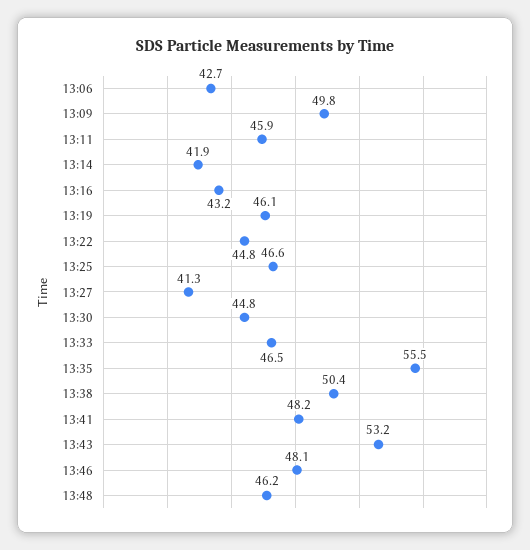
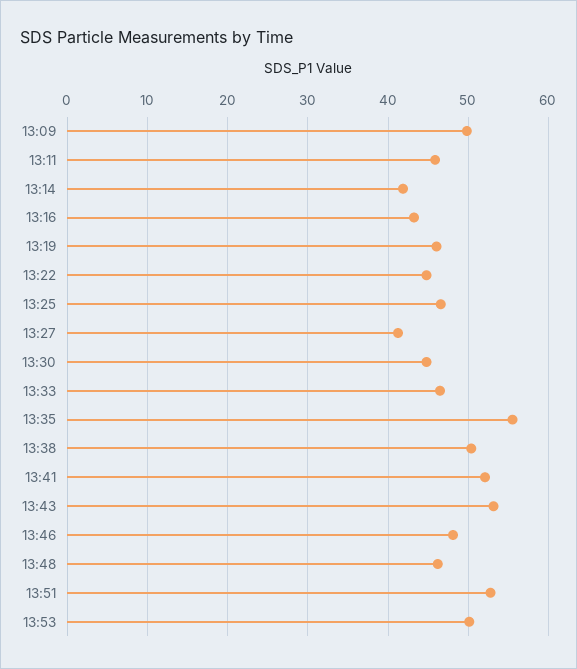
13:06: 42.7 -> none
13:41: 48.2 -> 52
13:51: none -> 53
13:53: none -> 50

